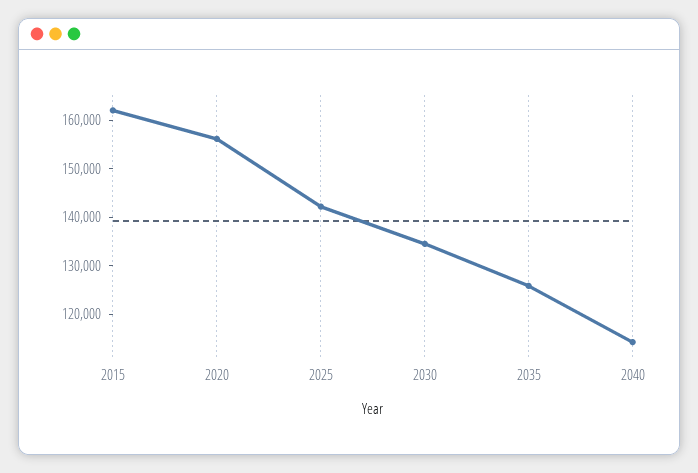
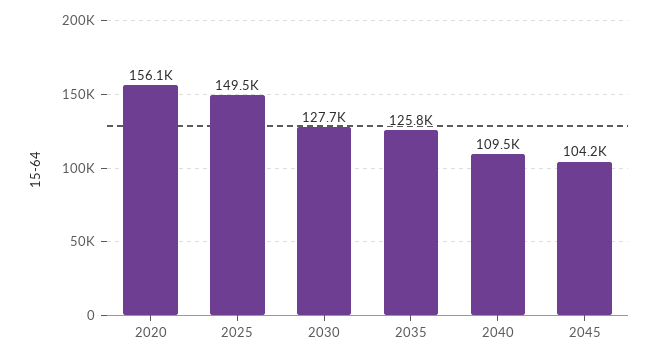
2015: 162000 -> none
2025: 142000 -> 149500
2030: 134000 -> 127700
2040: 114000 -> 109500
2045: none -> 104200

